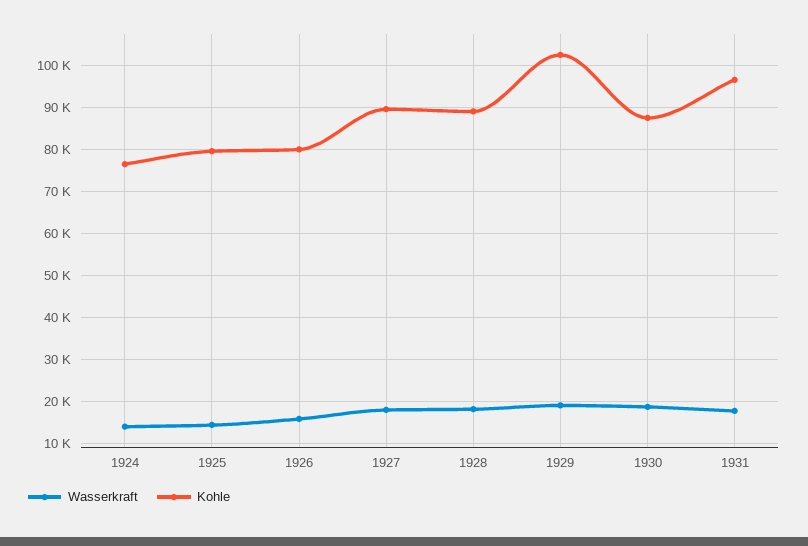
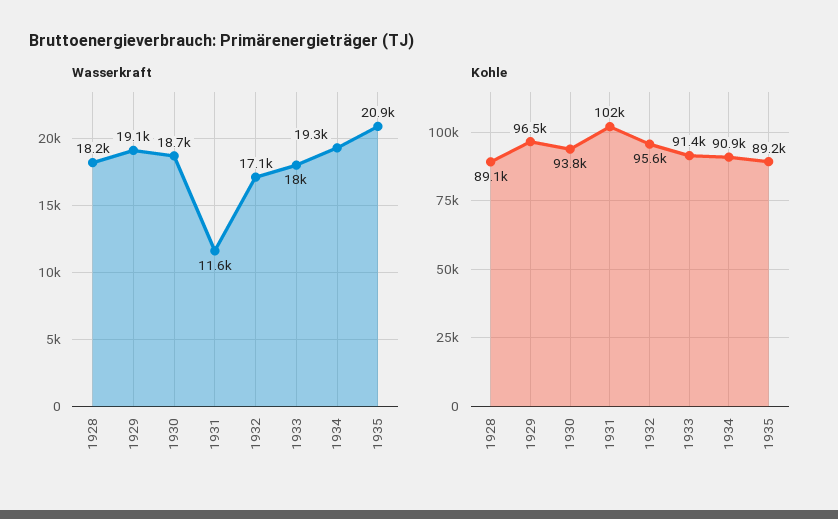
Wasserkraft, 1924: 14000 -> none
Kohle, 1924: 76000 -> none
Wasserkraft, 1925: 14000 -> none
Kohle, 1925: 80000 -> none
Wasserkraft, 1926: 16000 -> none
Kohle, 1926: 80000 -> none
Wasserkraft, 1927: 18000 -> none
Kohle, 1927: 90000 -> none
Kohle, 1929: 102000 -> 96500
Kohle, 1930: 88000 -> 93800
Wasserkraft, 1931: 18000 -> 11600
Kohle, 1931: 96000 -> 102000
Wasserkraft, 1932: none -> 17100
Wasserkraft, 1933: none -> 18000
Wasserkraft, 1934: none -> 19300
Wasserkraft, 1935: none -> 20900
Kohle, 1932: none -> 95600
Kohle, 1933: none -> 91400
Kohle, 1934: none -> 90900
Kohle, 1935: none -> 89200

